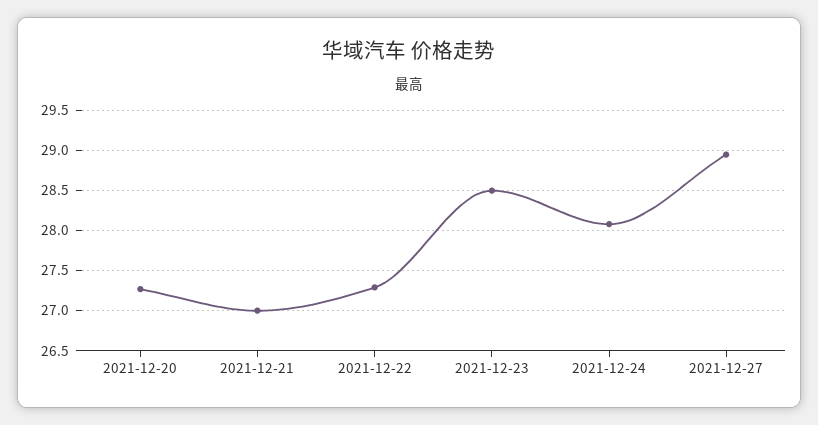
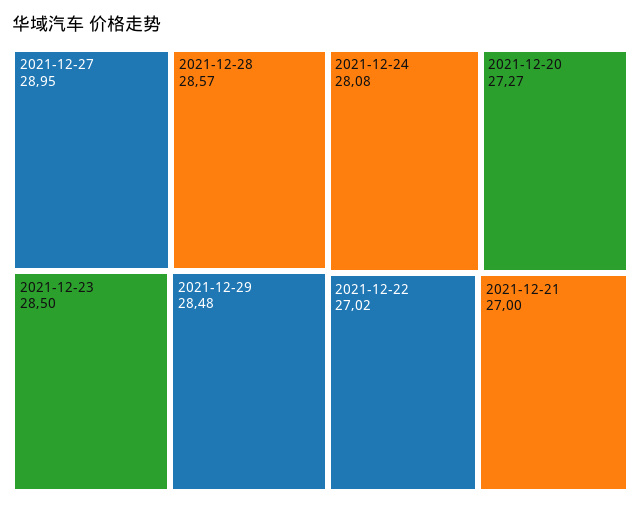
2021-12-22: 27.3 -> 27.02
2021-12-28: none -> 28.57
2021-12-29: none -> 28.48

